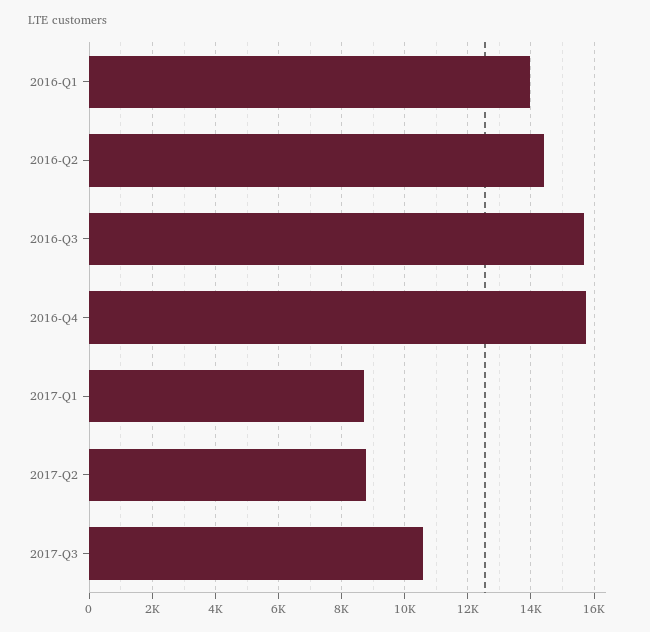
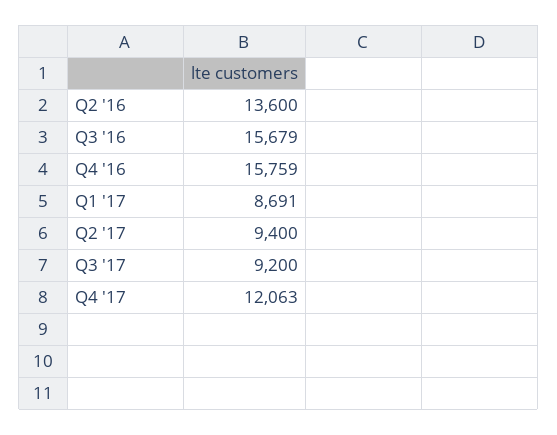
2016-Q1: 14000 -> none
2016-Q2: 14400 -> 13600
2017-Q2: 8800 -> 9400
2017-Q3: 10600 -> 9200
Q4 '17: none -> 12063

